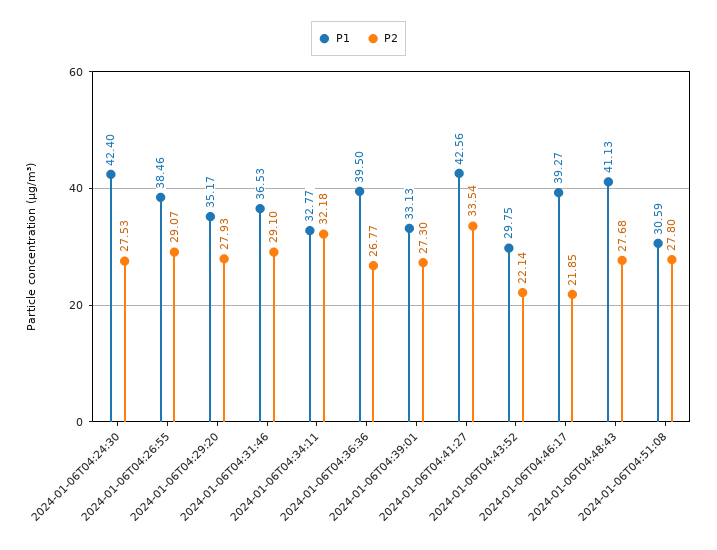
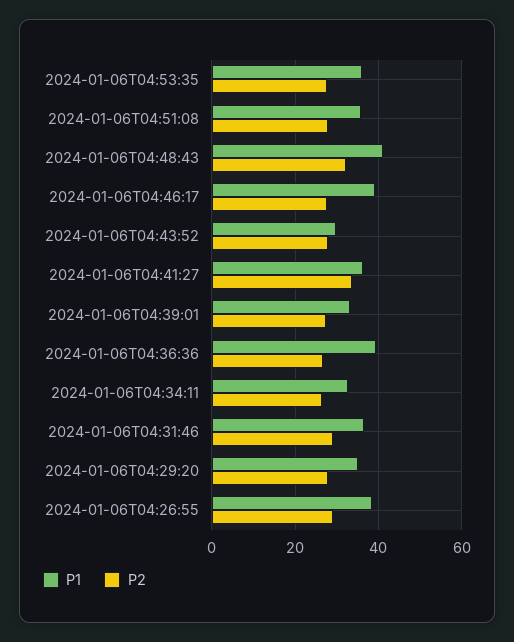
P1, 2024-01-06T04:24:30: 42.4 -> none
P2, 2024-01-06T04:24:30: 27.53 -> none
P2, 2024-01-06T04:34:11: 32.18 -> 26
P1, 2024-01-06T04:41:27: 42.56 -> 36
P2, 2024-01-06T04:43:52: 22.14 -> 28
P2, 2024-01-06T04:46:17: 21.85 -> 28
P2, 2024-01-06T04:48:43: 27.68 -> 32
P1, 2024-01-06T04:51:08: 30.59 -> 36
P1, 2024-01-06T04:53:35: none -> 36
P2, 2024-01-06T04:53:35: none -> 28

